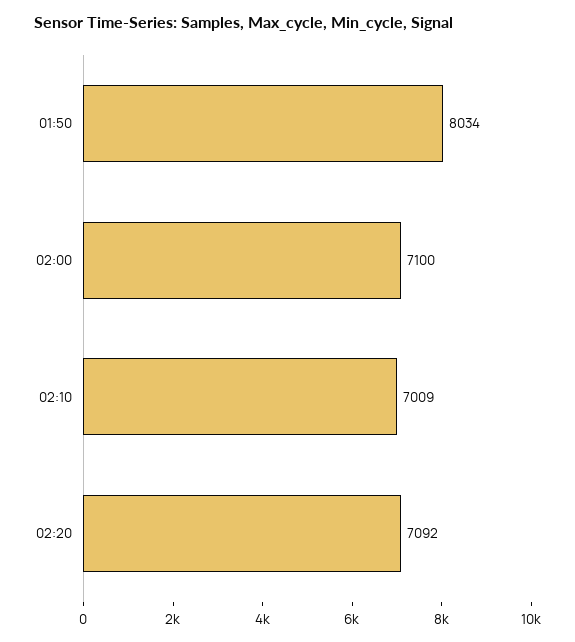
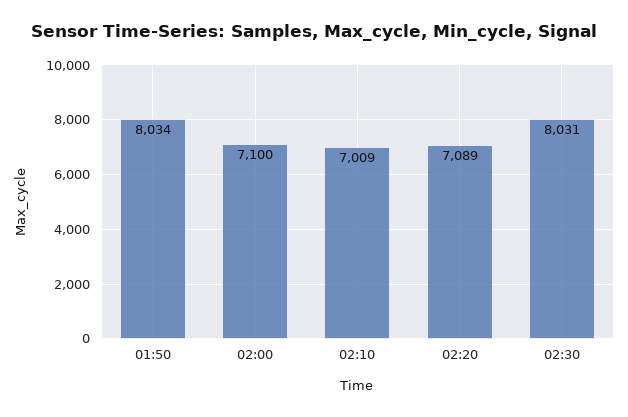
02:20: 7092 -> 7089
02:30: none -> 8031

